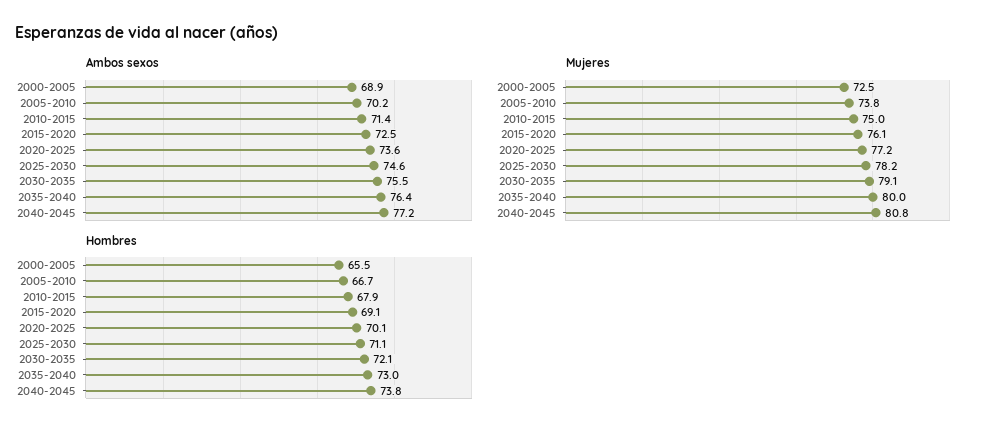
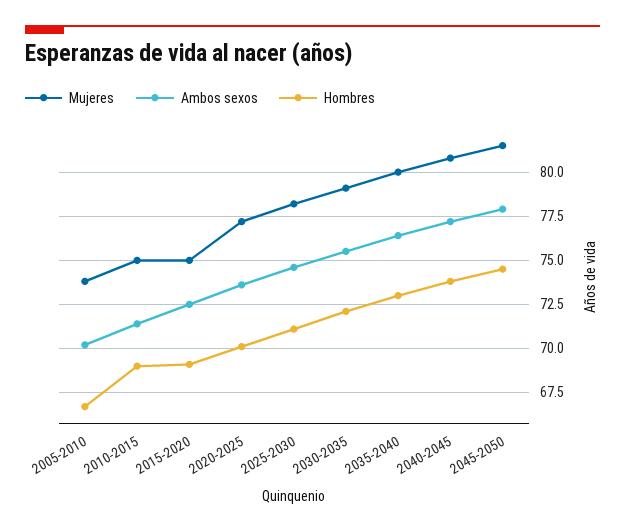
Ambos sexos, 2000-2005: 68.9 -> none
Mujeres, 2000-2005: 72.5 -> none
Mujeres, 2015-2020: 76.1 -> 75
Hombres, 2000-2005: 65.5 -> none
Hombres, 2010-2015: 67.9 -> 69
Mujeres, 2045-2050: none -> 81.5
Ambos sexos, 2045-2050: none -> 78
Hombres, 2045-2050: none -> 74.5

